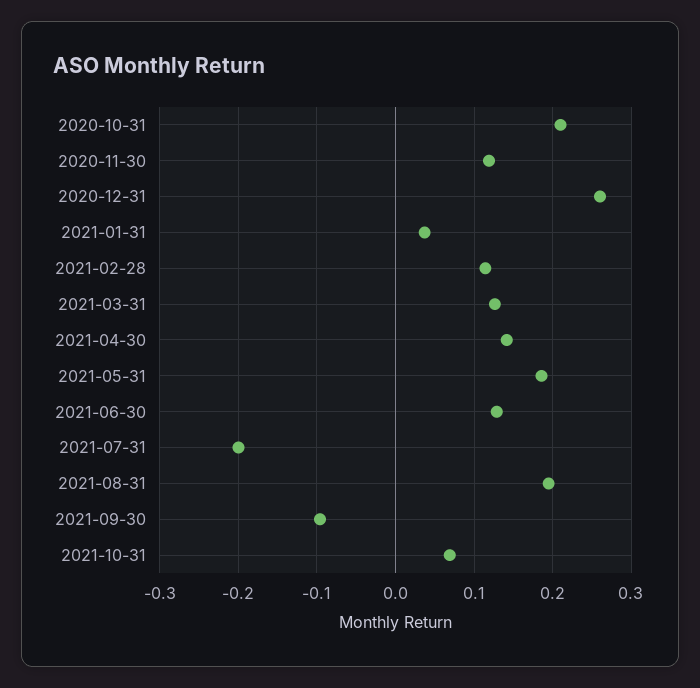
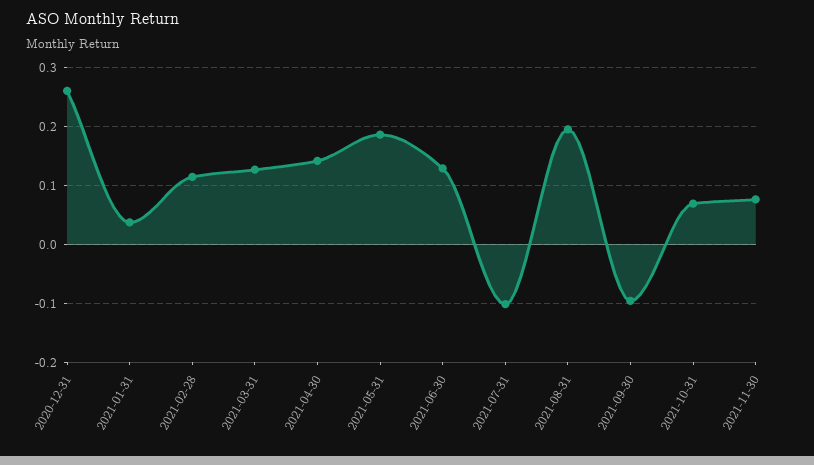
2020-10-31: 0.21 -> none
2020-11-30: 0.12 -> none
2021-07-31: -0.2 -> -0.1
2021-11-30: none -> 0.08

